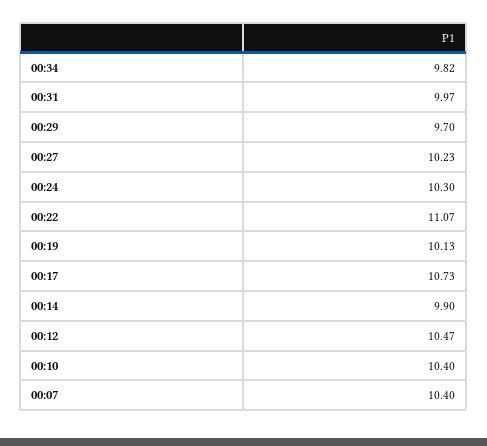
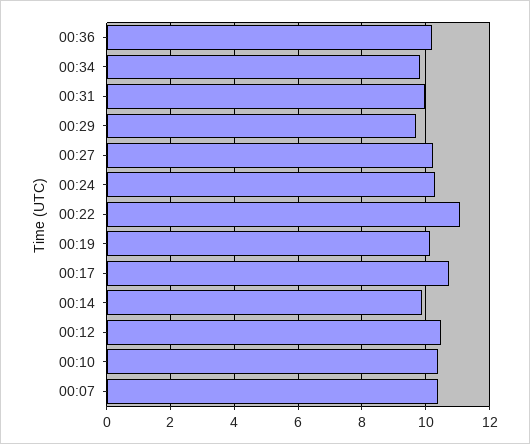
00:36: none -> 10.2

